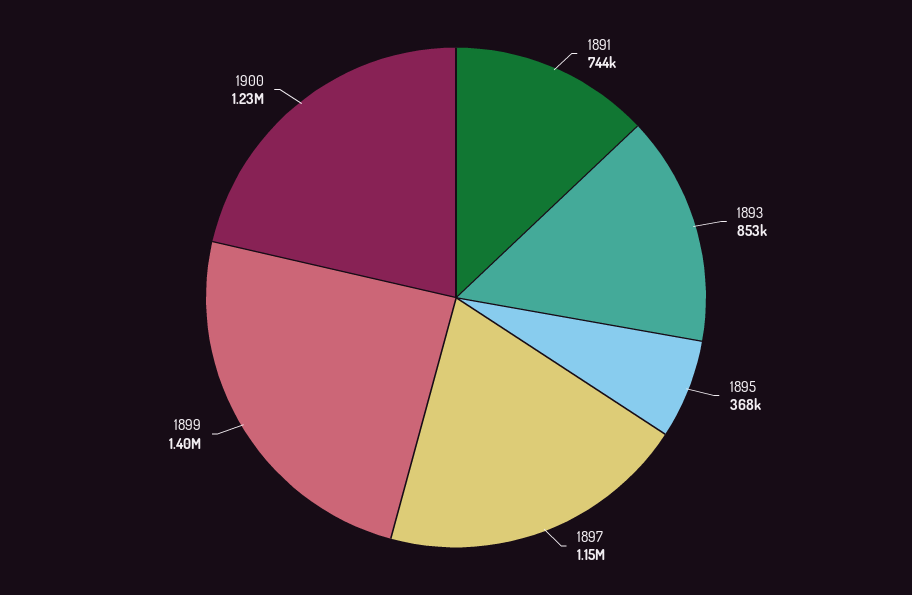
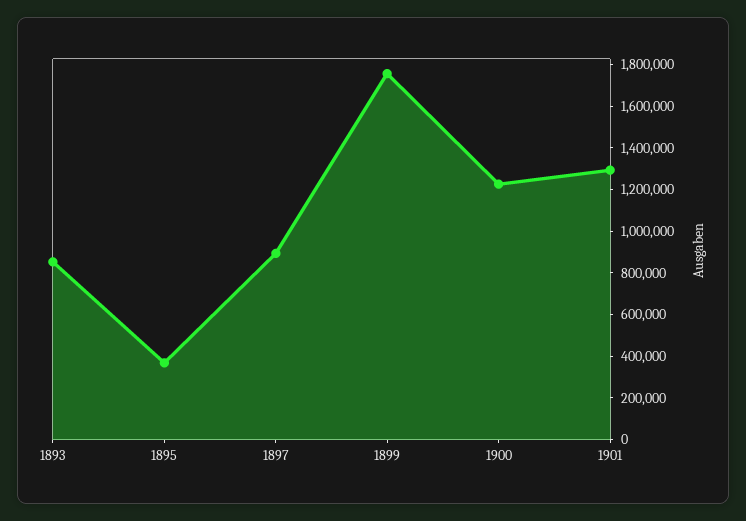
1891: 744000 -> none
1897: 1150000 -> 900000
1899: 1400000 -> 1750000
1901: none -> 1300000

